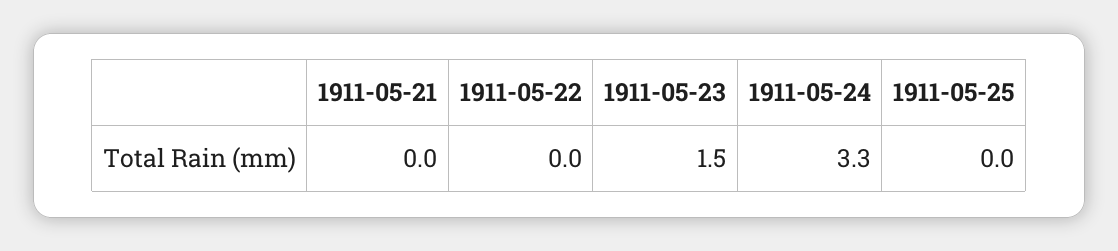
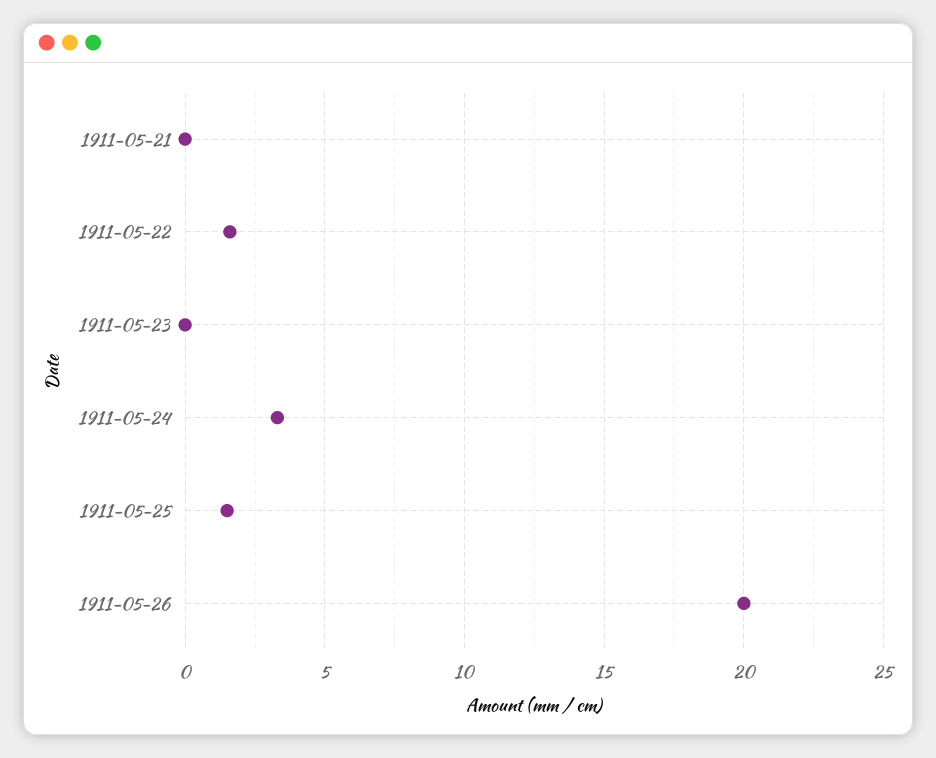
1911-05-22: 0 -> 1.5
1911-05-23: 1.5 -> 0
1911-05-25: 0 -> 1.5
1911-05-26: none -> 20

